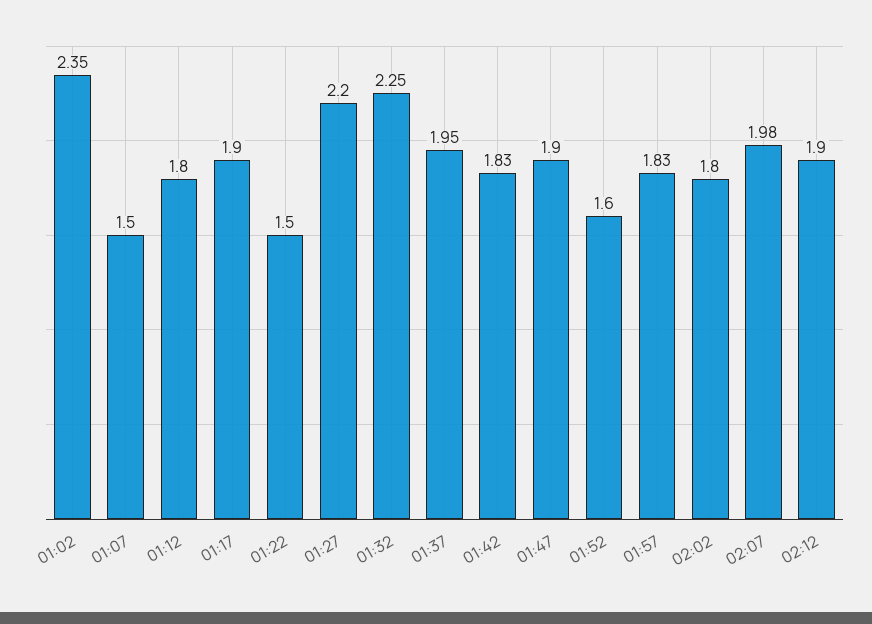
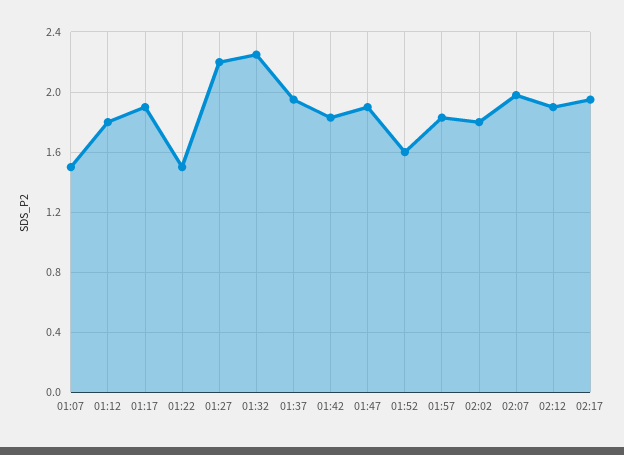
01:02: 2.35 -> none
02:17: none -> 1.95

